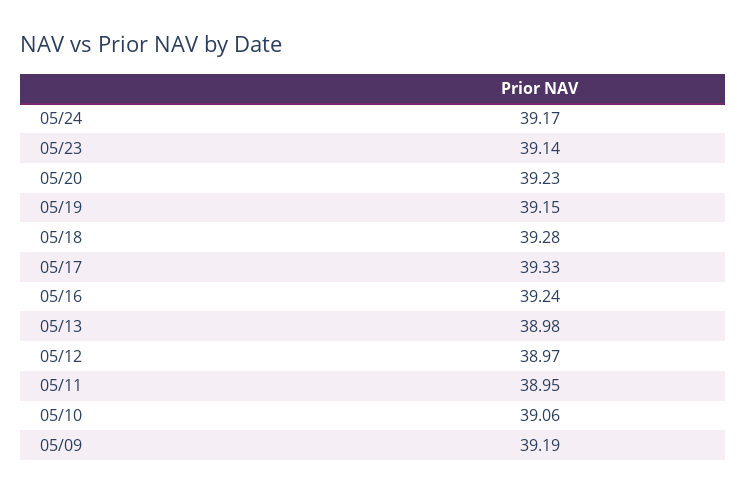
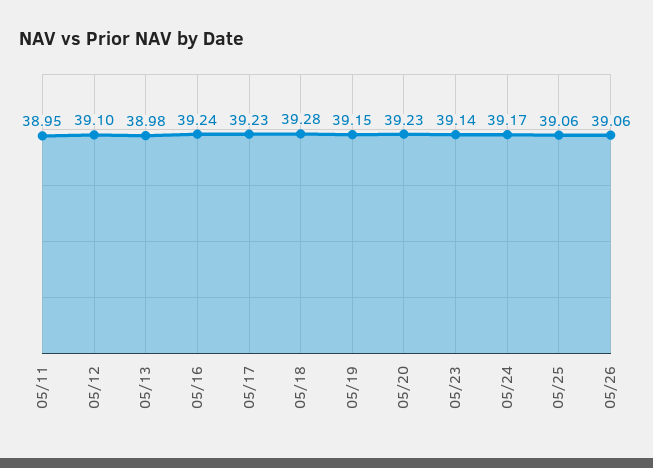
05/17: 39.33 -> 39.23
05/12: 38.97 -> 39.1
05/10: 39.06 -> none
05/09: 39.19 -> none
05/25: none -> 39.06
05/26: none -> 39.06

